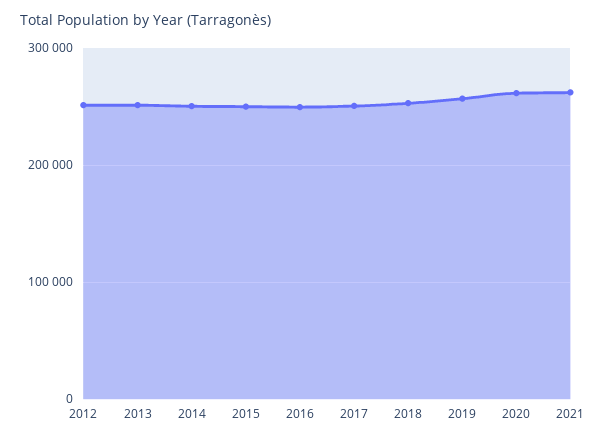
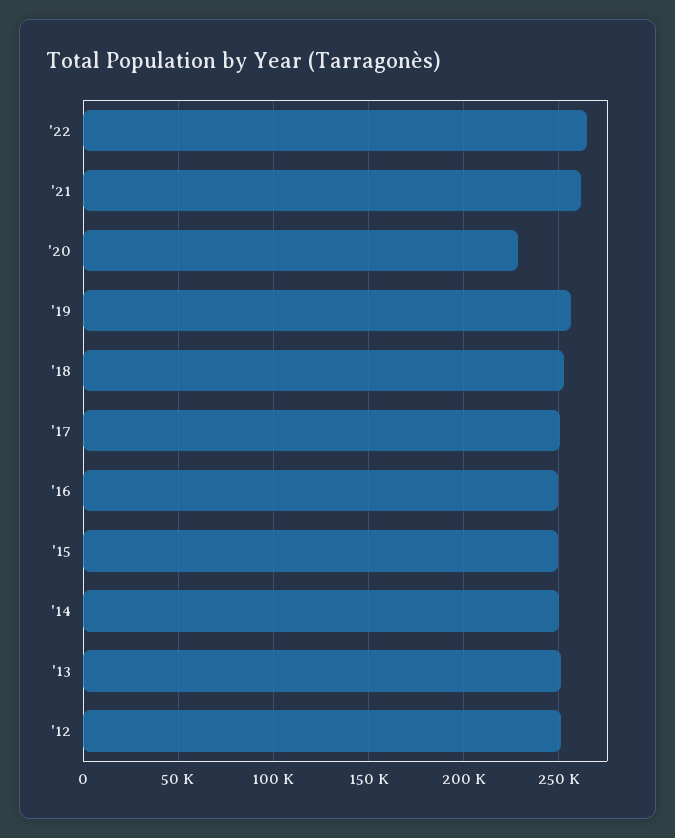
2020: 260000 -> 230000
'22: none -> 265000

